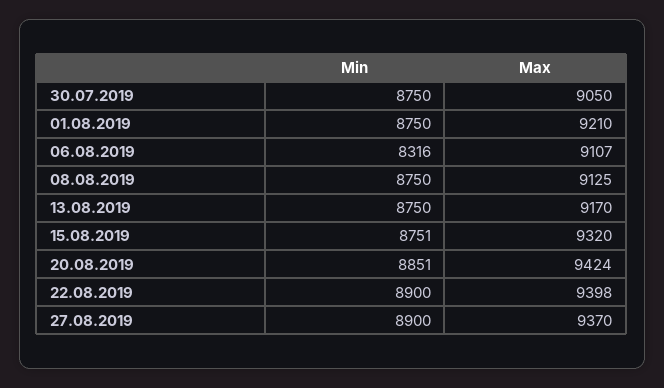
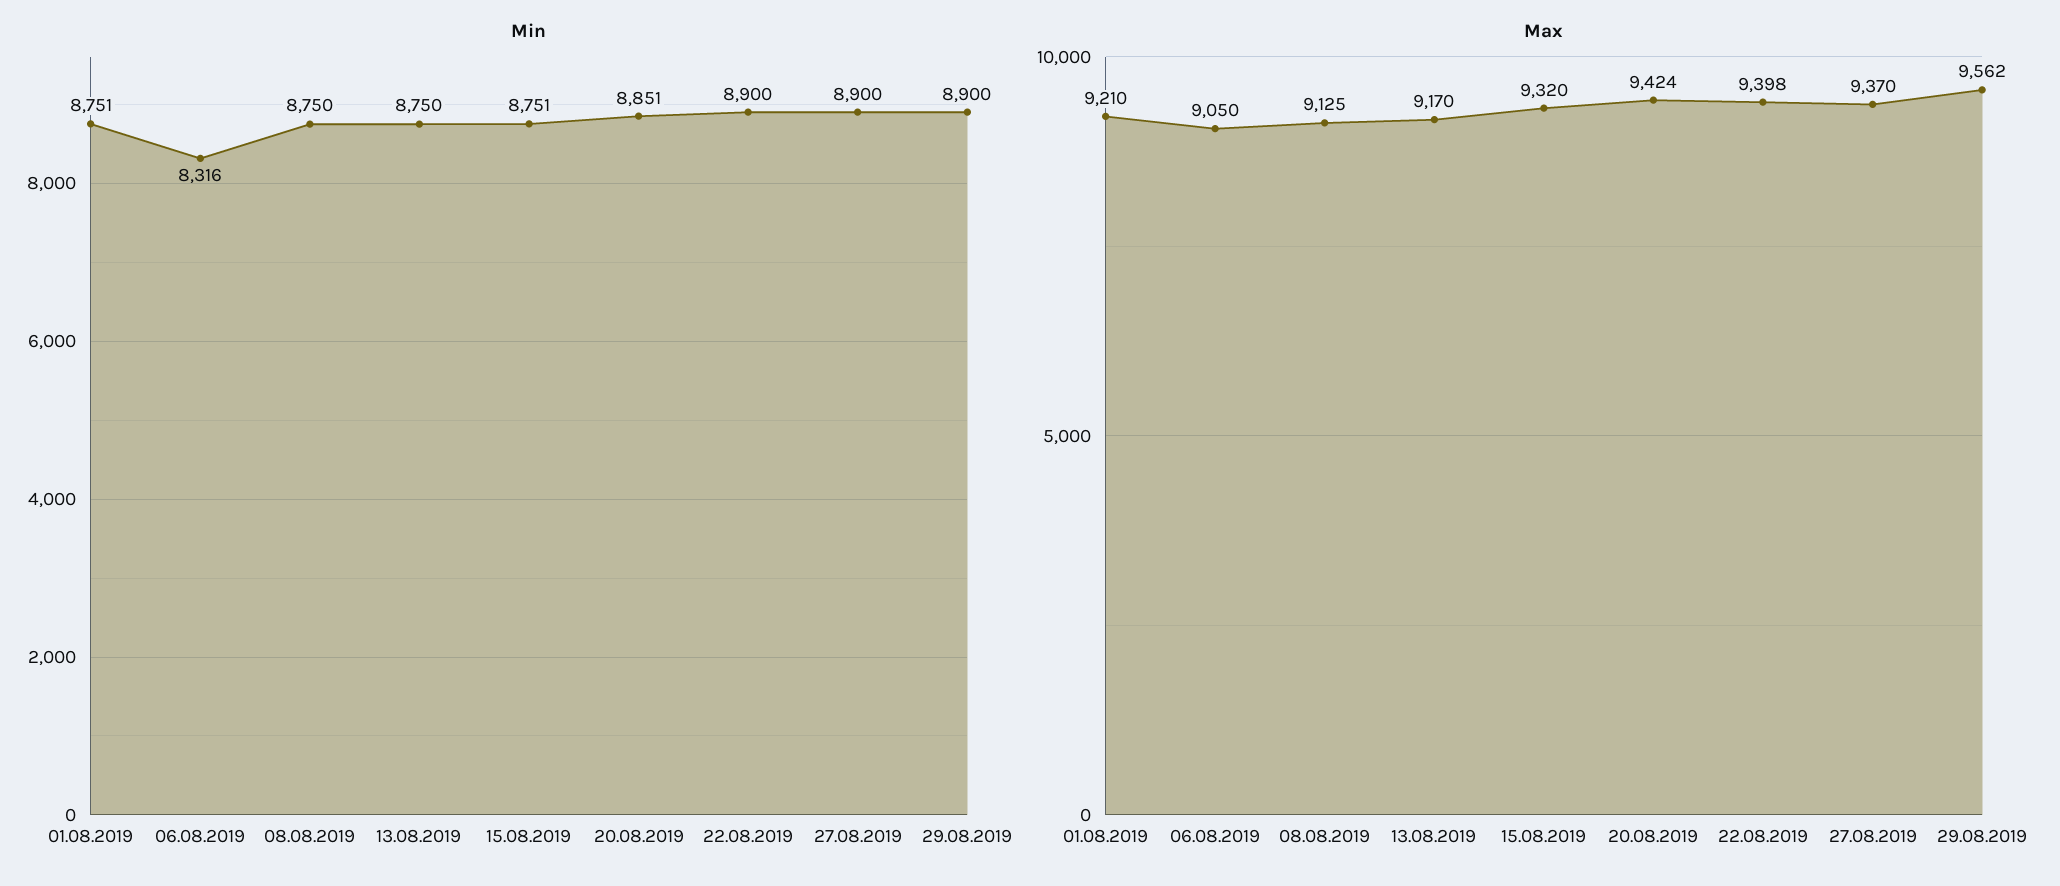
Min, 30.07.2019: 8750 -> none
Max, 30.07.2019: 9050 -> none
Min, 01.08.2019: 8750 -> 8751
Max, 06.08.2019: 9107 -> 9050
Min, 29.08.2019: none -> 8900
Max, 29.08.2019: none -> 9562

